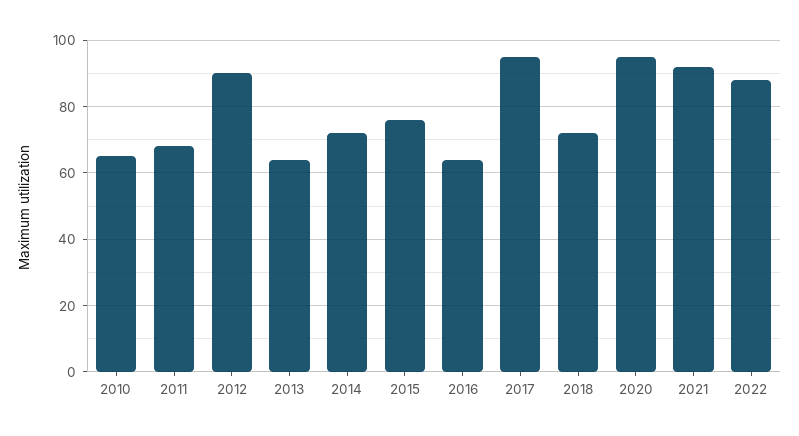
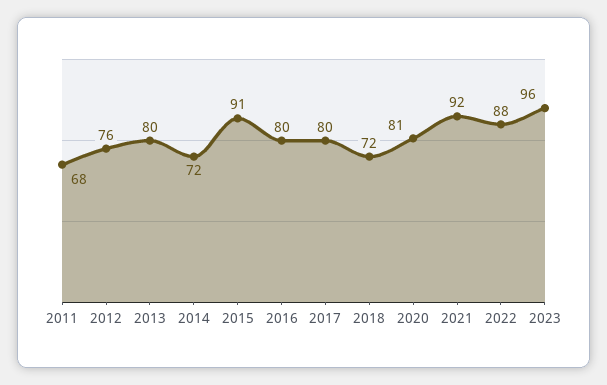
2010: 65 -> none
2012: 90 -> 76
2013: 65 -> 80
2015: 75 -> 91
2016: 65 -> 80
2017: 95 -> 80
2020: 95 -> 81
2023: none -> 96

